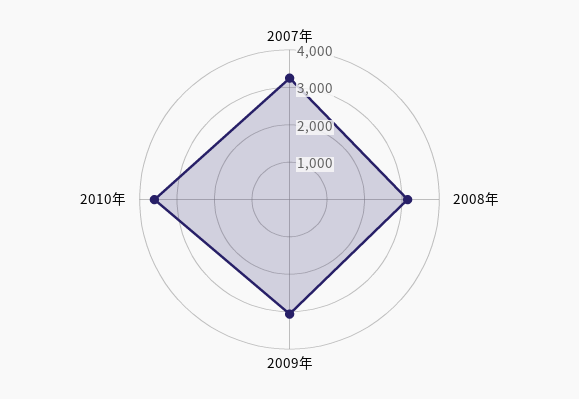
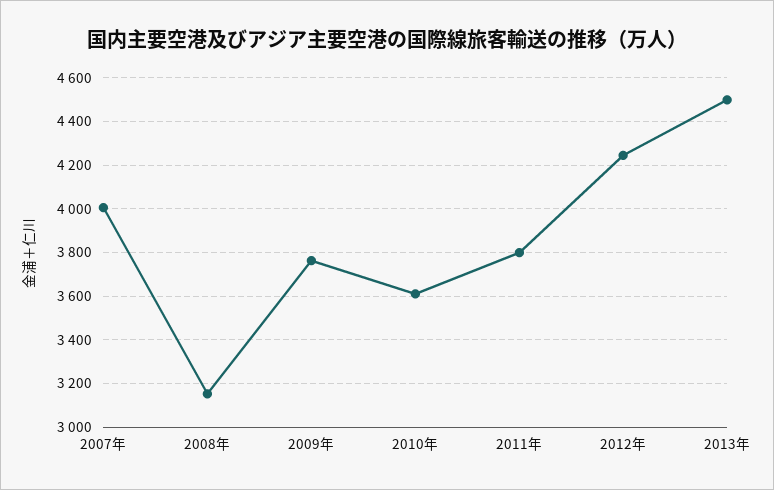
2007年: 3250 -> 4000
2009年: 3000 -> 3750
2011年: none -> 3800
2012年: none -> 4250
2013年: none -> 4500

